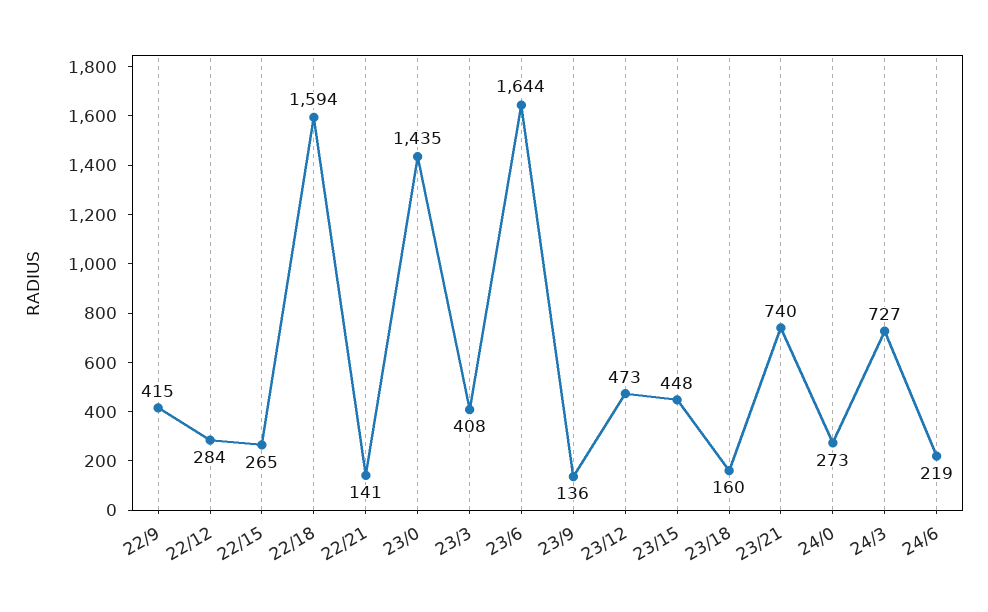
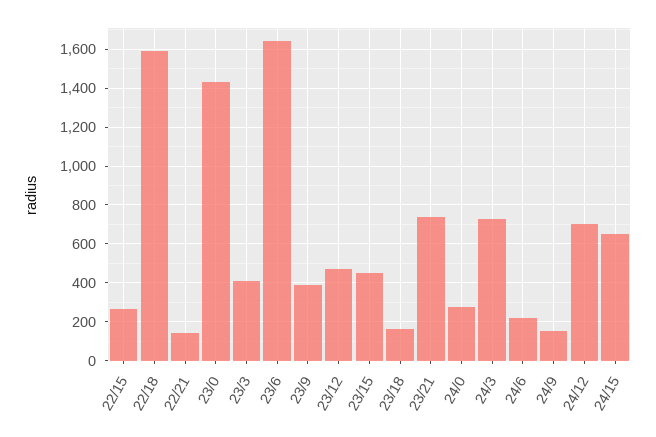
22/9: 415 -> none
22/12: 284 -> none
23/9: 136 -> 400
24/9: none -> 150
24/12: none -> 700
24/15: none -> 650

